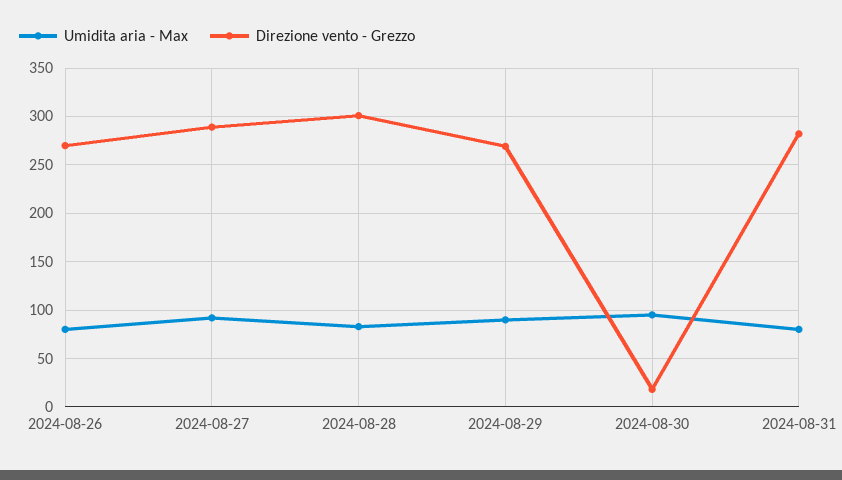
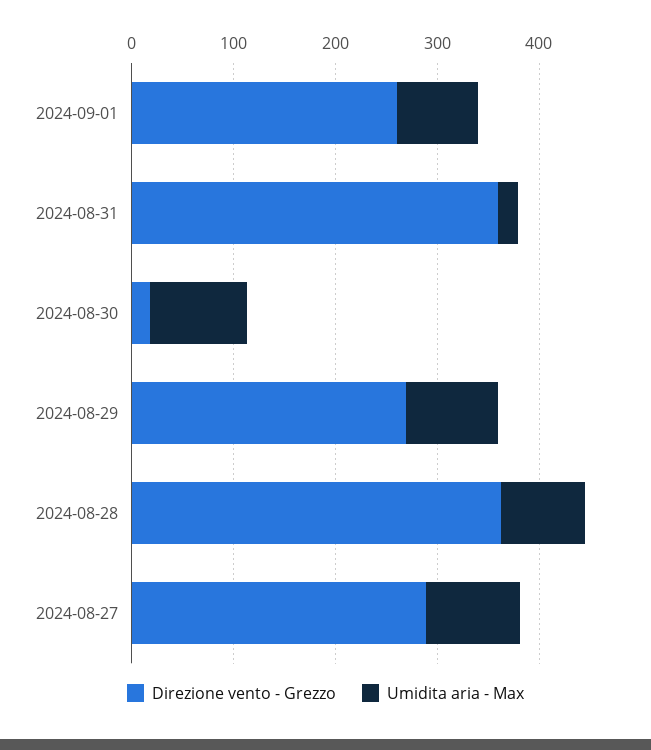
Umidita aria - Max, 2024-08-26: 80 -> none
Direzione vento - Grezzo, 2024-08-26: 270 -> none
Direzione vento - Grezzo, 2024-08-28: 300 -> 360
Umidita aria - Max, 2024-08-31: 80 -> 20
Direzione vento - Grezzo, 2024-08-31: 280 -> 360
Direzione vento - Grezzo, 2024-09-01: none -> 260
Umidita aria - Max, 2024-09-01: none -> 80

